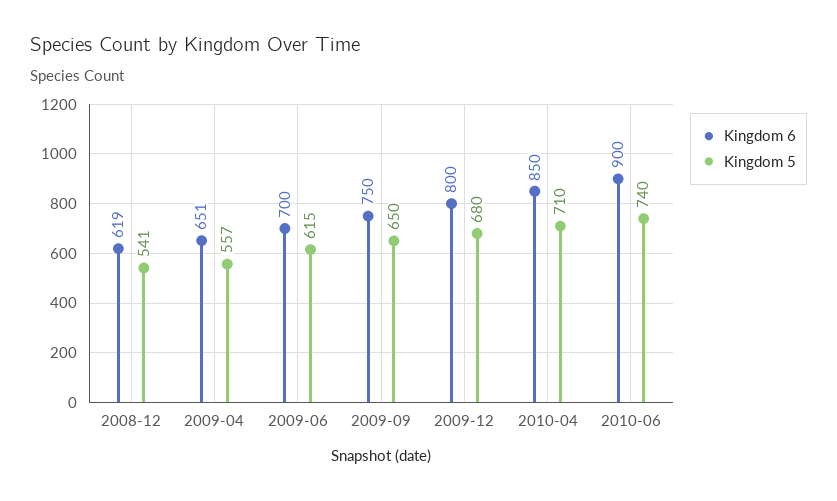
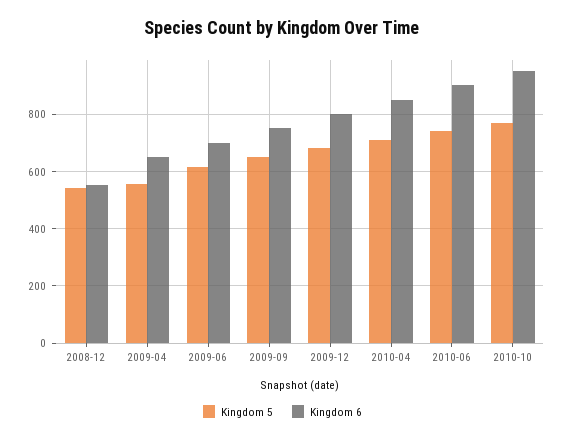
Kingdom 6, 2008-12: 619 -> 550
Kingdom 5, 2010-10: none -> 775
Kingdom 6, 2010-10: none -> 950

